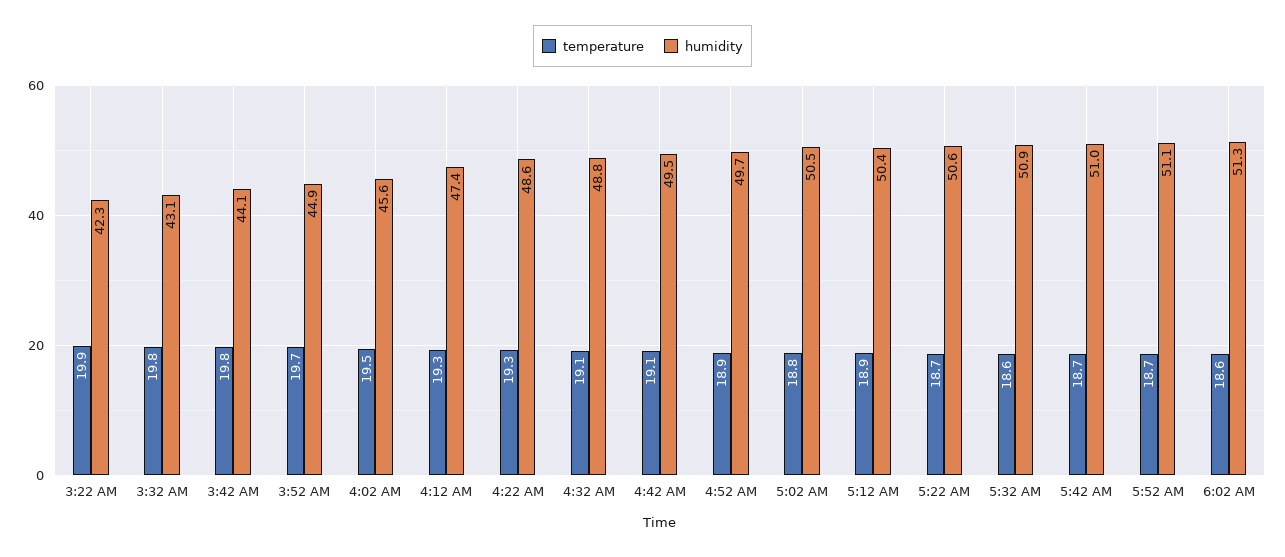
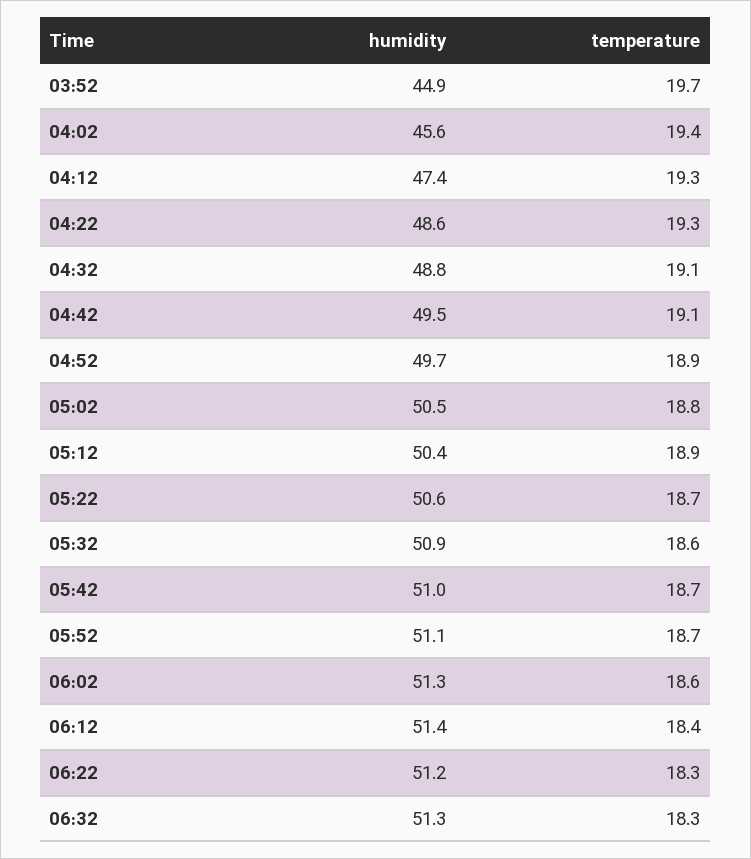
temperature, 3:22 AM: 19.9 -> none
humidity, 3:22 AM: 42.3 -> none
temperature, 3:32 AM: 19.8 -> none
humidity, 3:32 AM: 43.1 -> none
temperature, 3:42 AM: 19.8 -> none
humidity, 3:42 AM: 44.1 -> none
temperature, 4:02 AM: 19.5 -> 19.4
humidity, 06:12: none -> 51.4
temperature, 06:12: none -> 18.4
humidity, 06:22: none -> 51.2
temperature, 06:22: none -> 18.3
humidity, 06:32: none -> 51.3
temperature, 06:32: none -> 18.3

